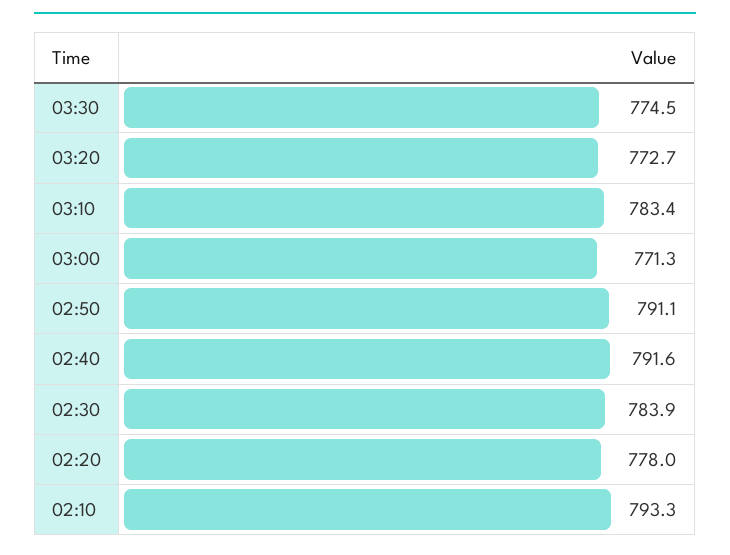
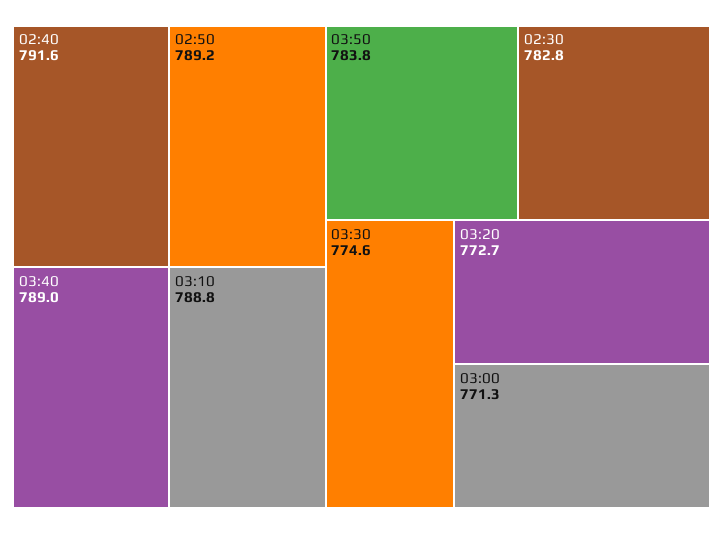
03:30: 774.5 -> 774.6
03:10: 783.4 -> 788.8
02:50: 791.1 -> 789.2
02:30: 783.9 -> 782.8
02:20: 778 -> none
02:10: 793.3 -> none
03:40: none -> 789
03:50: none -> 783.8

